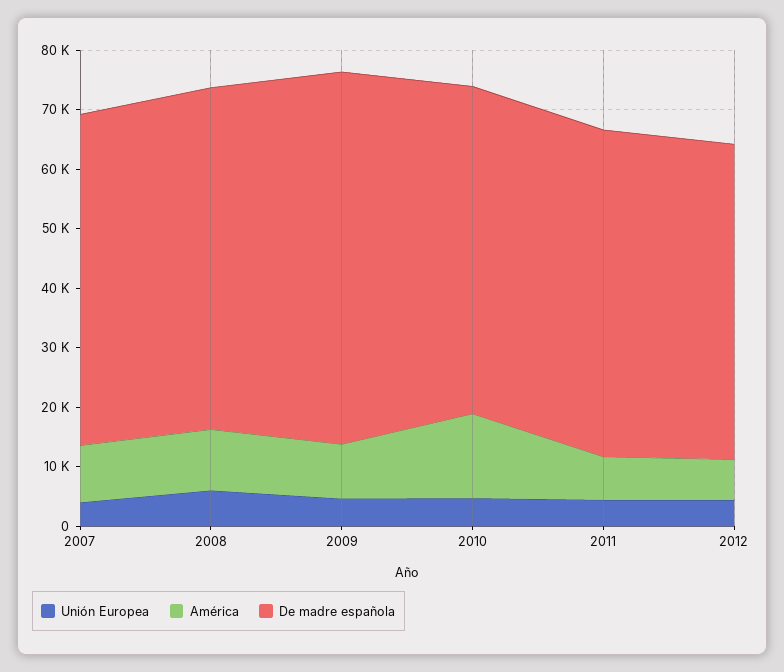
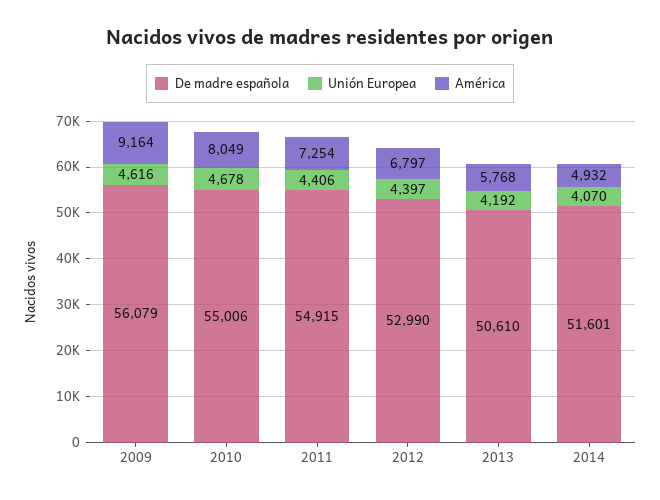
Unión Europea, 2007: 4000 -> none
América, 2007: 10000 -> none
De madre española, 2007: 56000 -> none
Unión Europea, 2008: 6000 -> none
América, 2008: 10000 -> none
De madre española, 2008: 58000 -> none
De madre española, 2009: 62000 -> 56079
América, 2010: 14000 -> 8049
De madre española, 2013: none -> 50610
Unión Europea, 2013: none -> 4192
América, 2013: none -> 5768
De madre española, 2014: none -> 51601
Unión Europea, 2014: none -> 4070
América, 2014: none -> 4932

